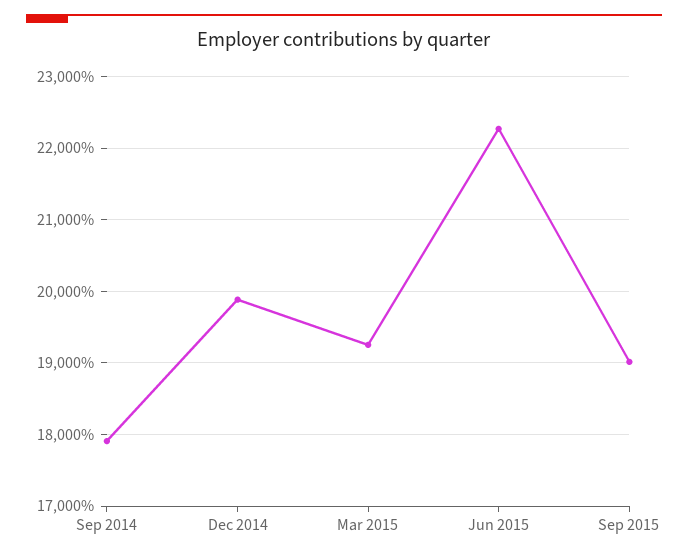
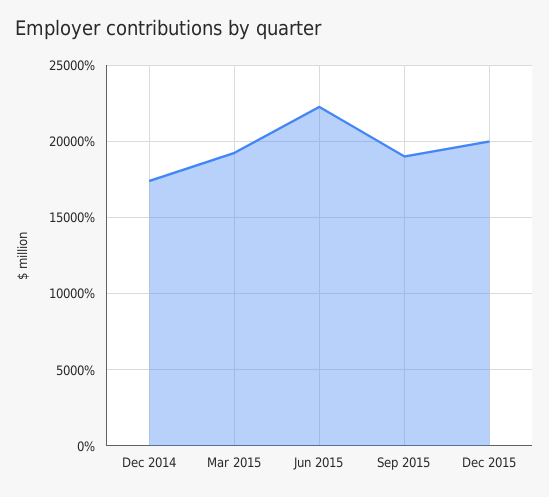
Sep 2014: 17900 -> none
Dec 2014: 19900 -> 17500
Dec 2015: none -> 20000

